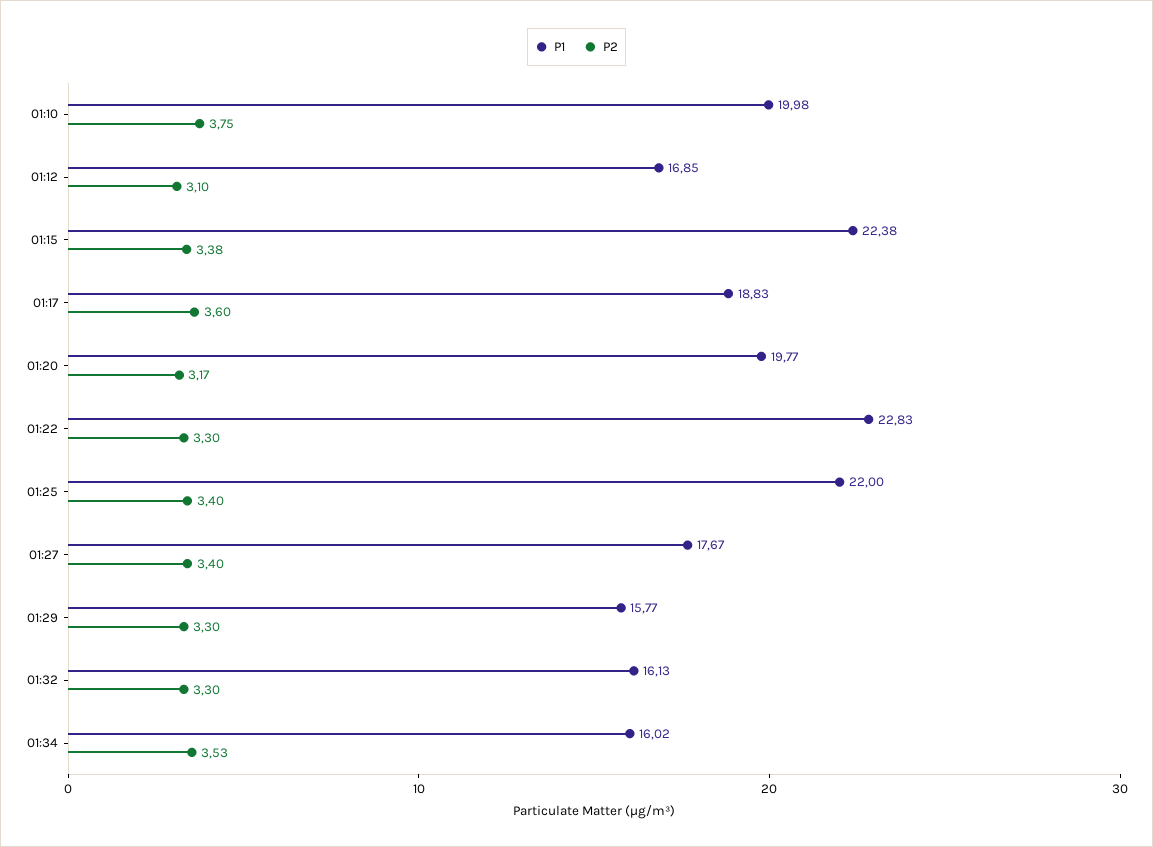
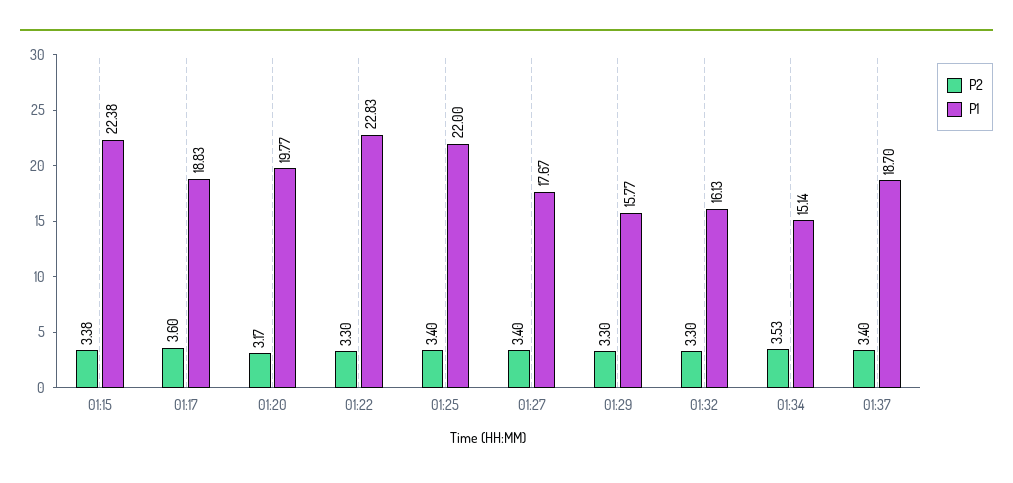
P1, 01:10: 19.98 -> none
P2, 01:10: 3.75 -> none
P1, 01:12: 16.85 -> none
P2, 01:12: 3.1 -> none
P1, 01:34: 16.02 -> 15.14
P2, 01:37: none -> 3.4
P1, 01:37: none -> 18.7

